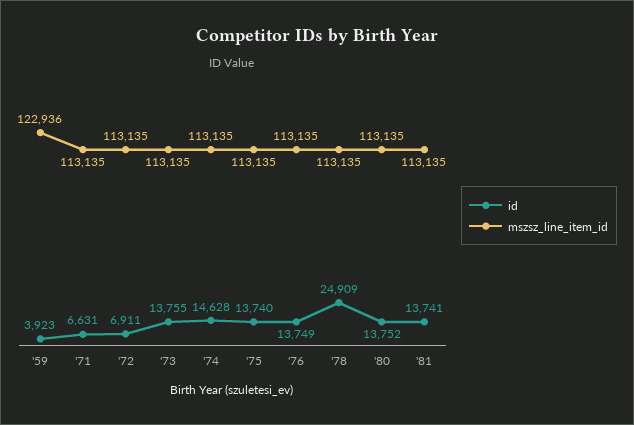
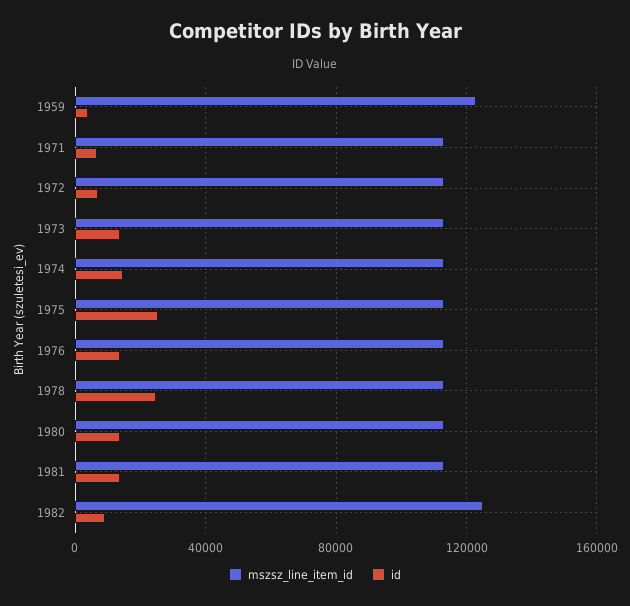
id, '75: 13740 -> 25000
mszsz_line_item_id, 1982: none -> 125000
id, 1982: none -> 10000

